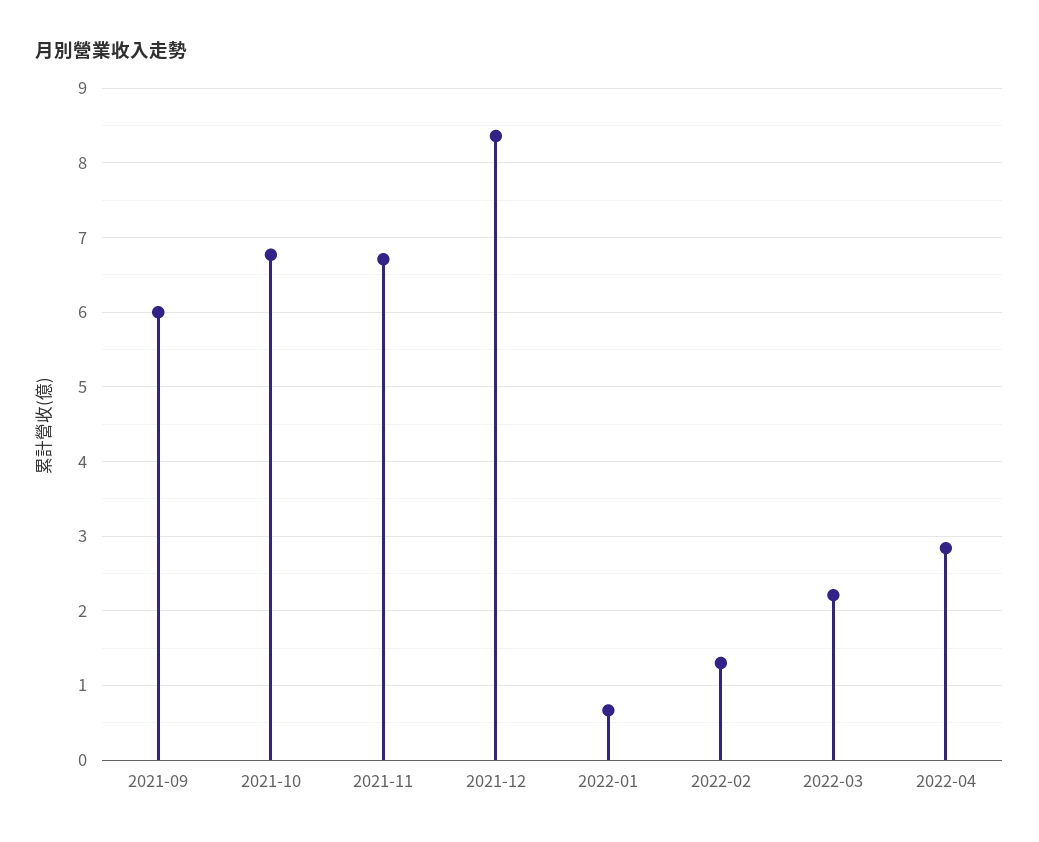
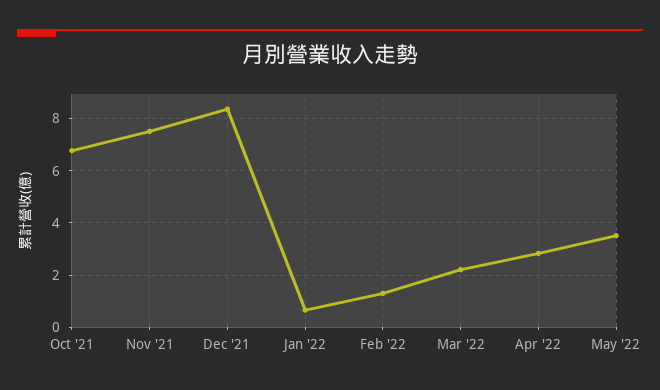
2021-09: 6 -> none
2021-11: 6.7 -> 7.5
May '22: none -> 3.5

